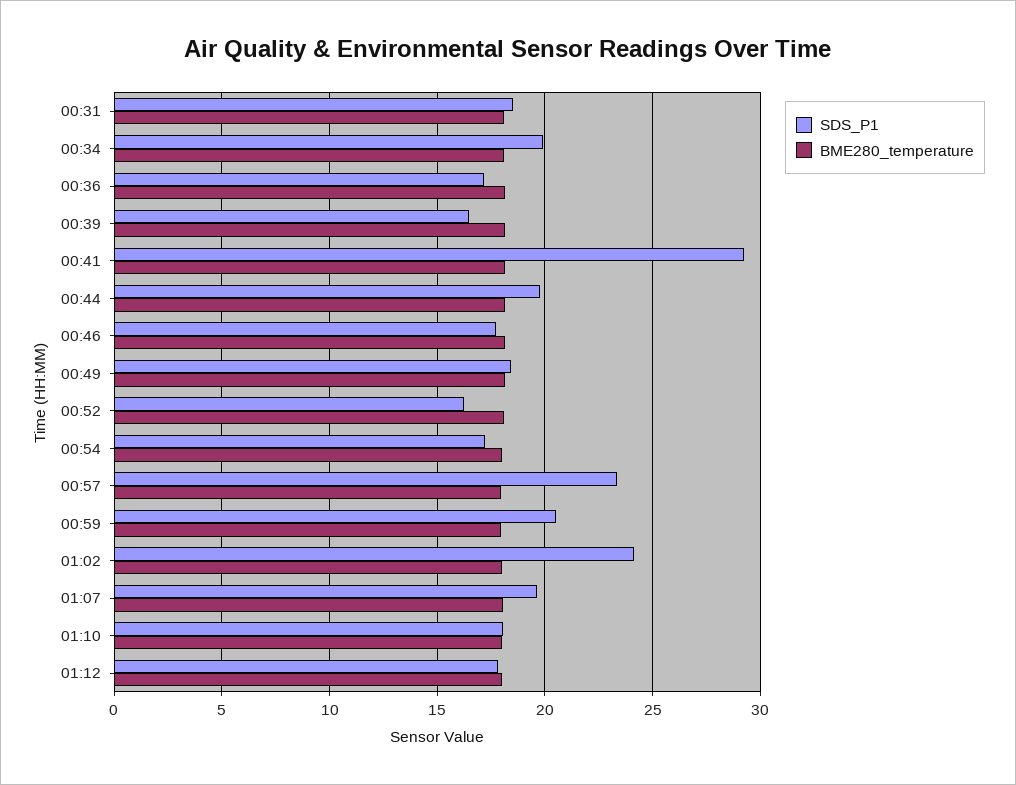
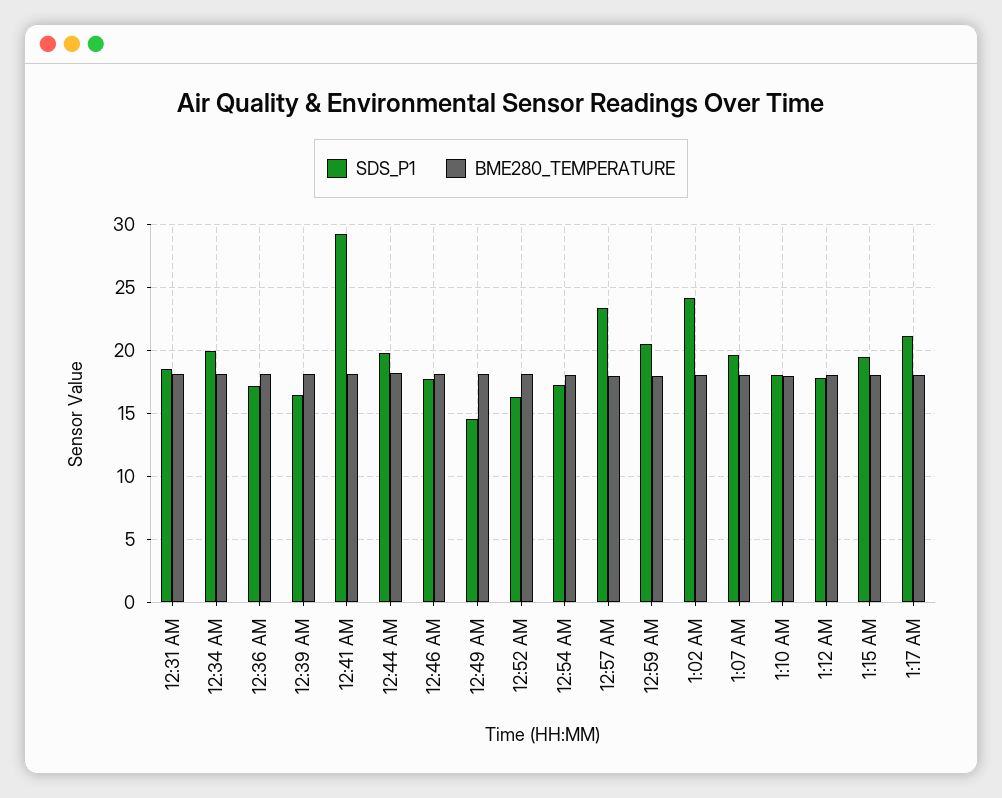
SDS_P1, 00:49: 18.5 -> 14.5
SDS_P1, 1:15 AM: none -> 19.5
BME280_temperature, 1:15 AM: none -> 18
SDS_P1, 1:17 AM: none -> 21
BME280_temperature, 1:17 AM: none -> 18

